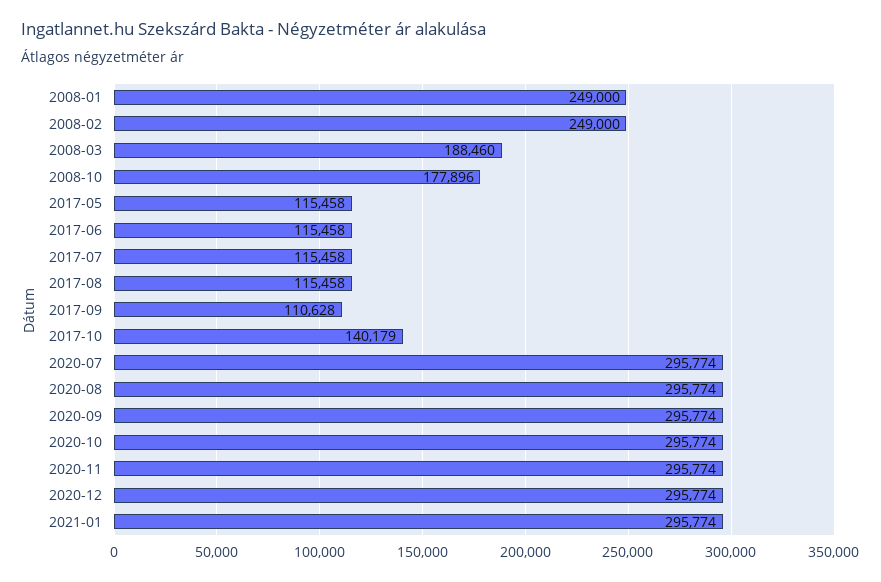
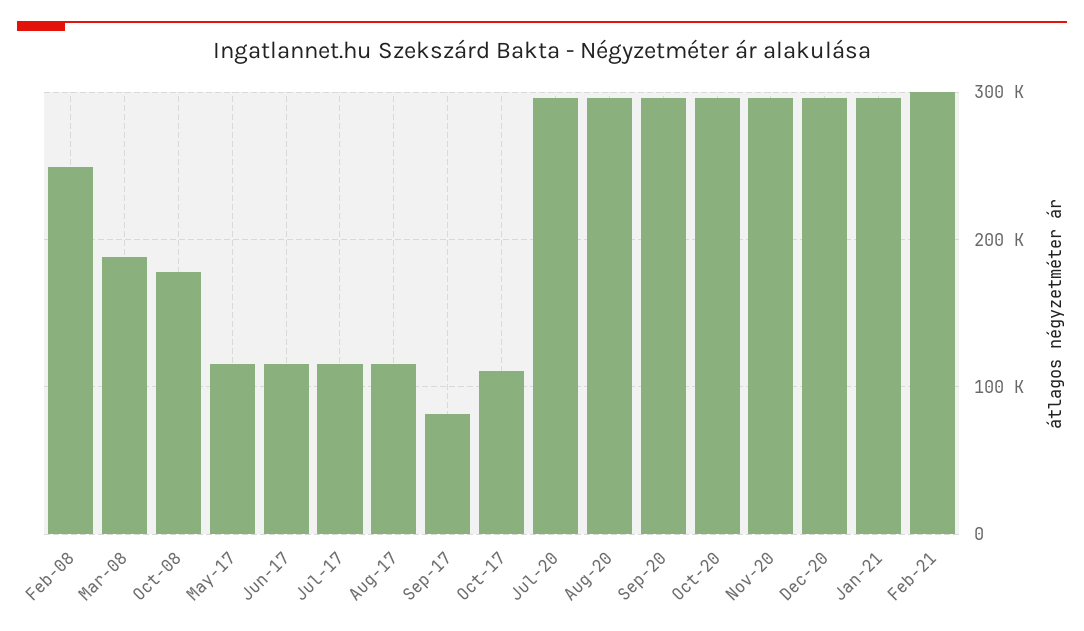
2008-01: 249000 -> none
2017-09: 110628 -> 80000
2017-10: 140179 -> 110000
Feb-21: none -> 300000

